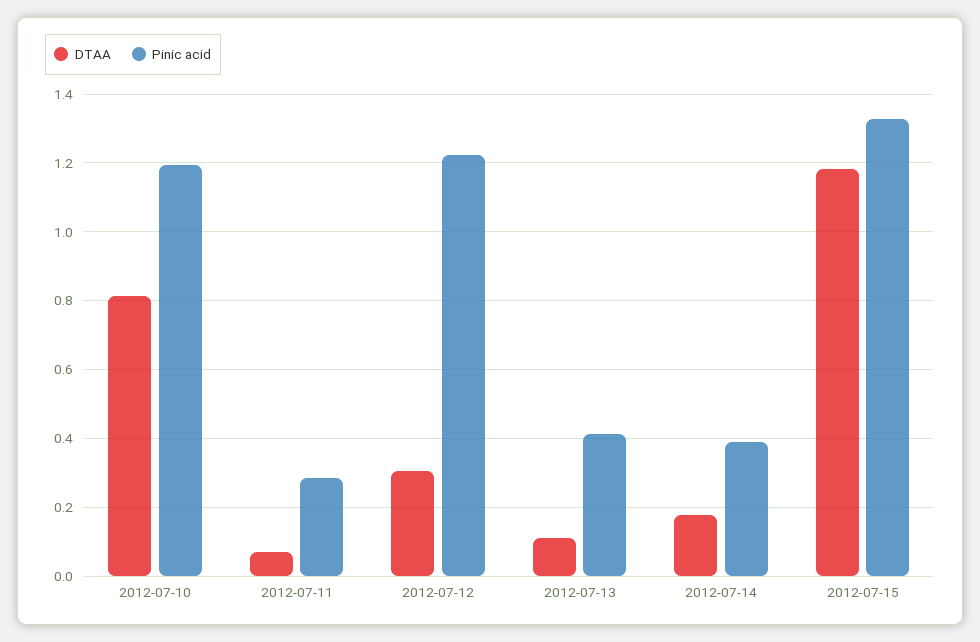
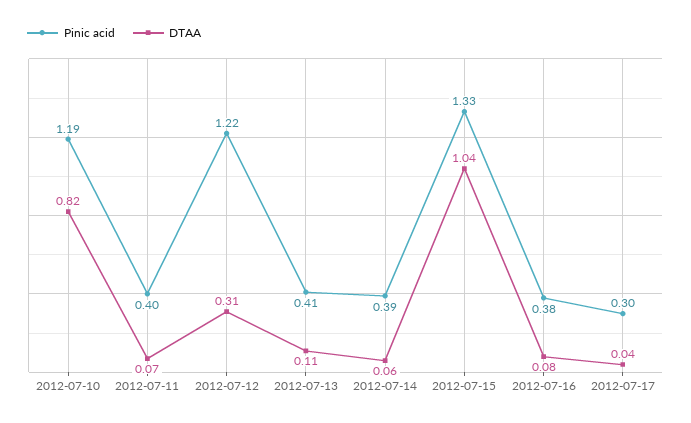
Pinic acid, 2012-07-11: 0.28 -> 0.4
DTAA, 2012-07-14: 0.18 -> 0.06
DTAA, 2012-07-15: 1.18 -> 1.04
Pinic acid, 2012-07-16: none -> 0.38
DTAA, 2012-07-16: none -> 0.08
Pinic acid, 2012-07-17: none -> 0.3
DTAA, 2012-07-17: none -> 0.04

